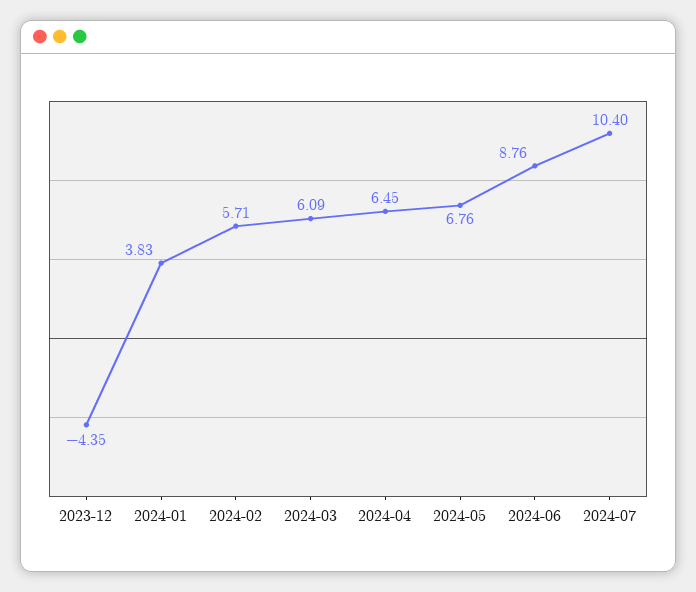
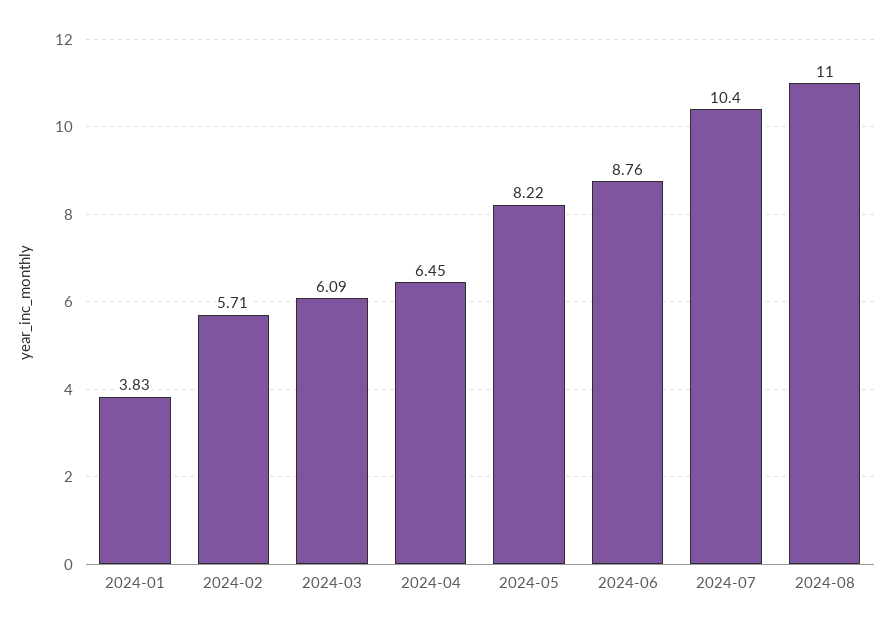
2023-12: -4.35 -> none
2024-05: 6.76 -> 8.22
2024-08: none -> 11

